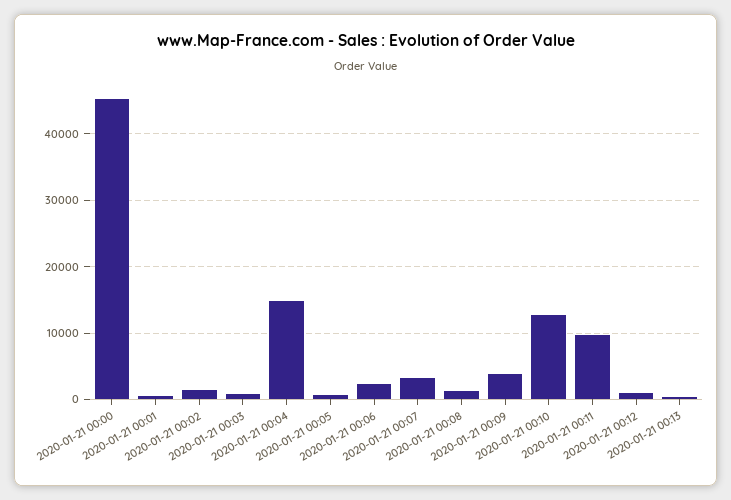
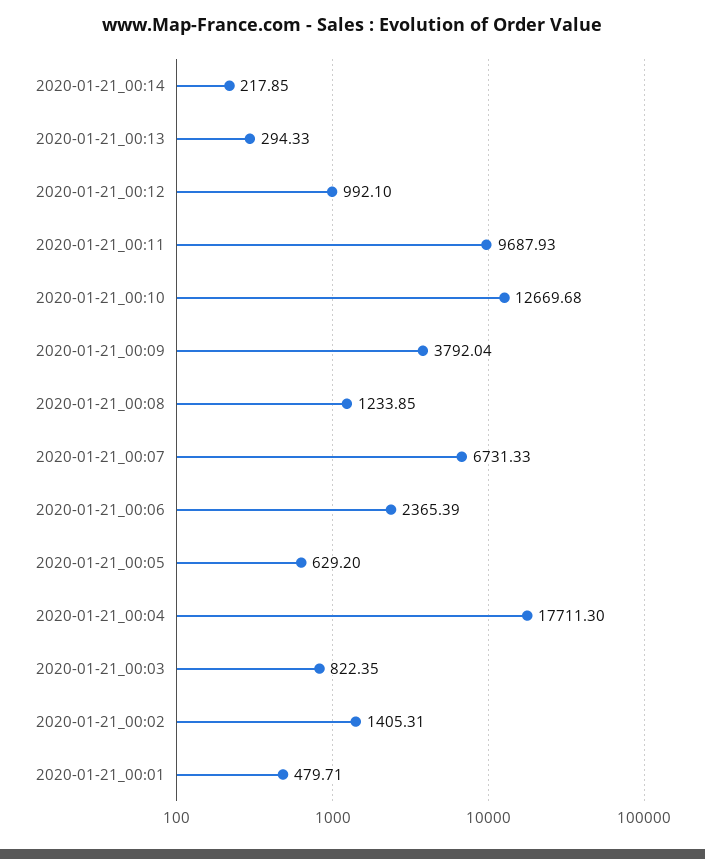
2020-01-21 00:00: 45000 -> none
2020-01-21 00:04: 15000 -> 17711.3
2020-01-21 00:07: 3000 -> 6731.33
2020-01-21_00:14: none -> 217.85

